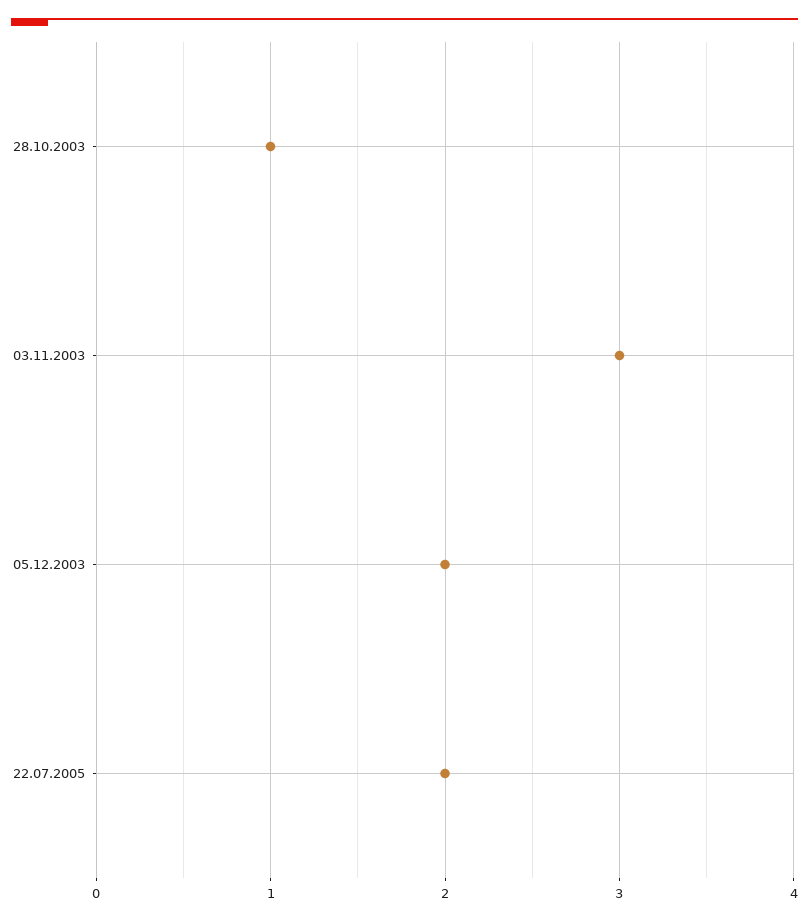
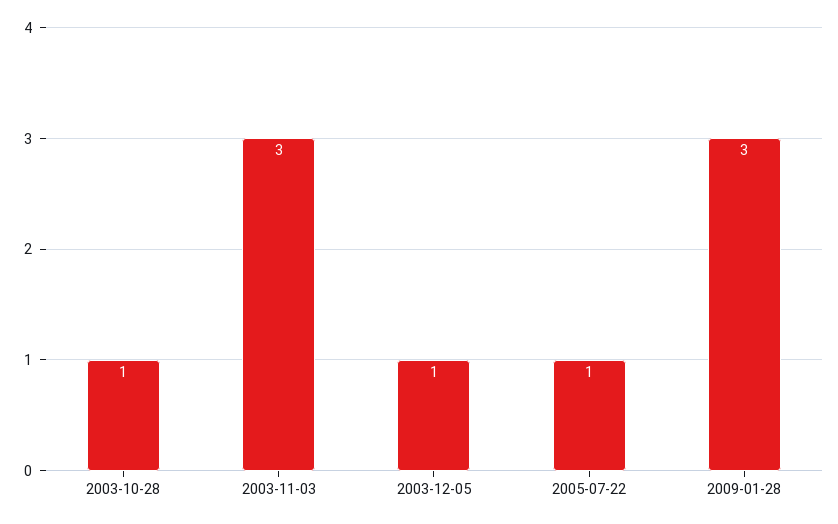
05.12.2003: 2 -> 1
22.07.2005: 2 -> 1
2009-01-28: none -> 3

